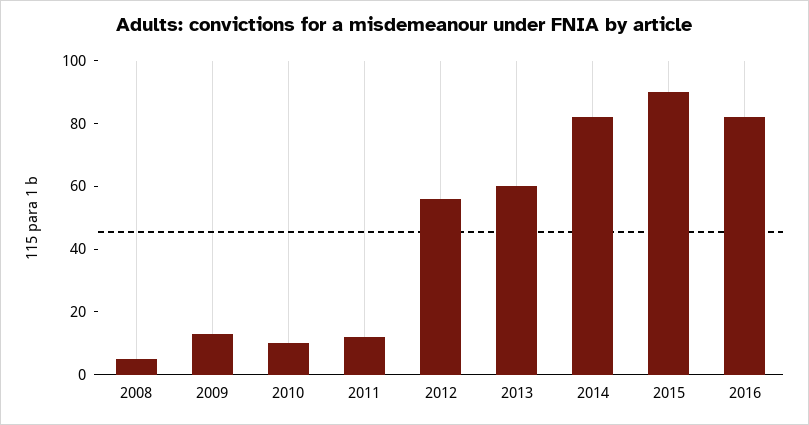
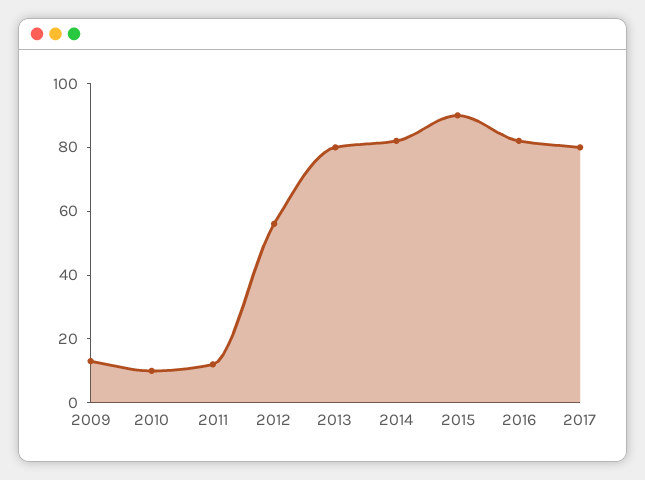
2008: 5 -> none
2013: 60 -> 80
2017: none -> 80

